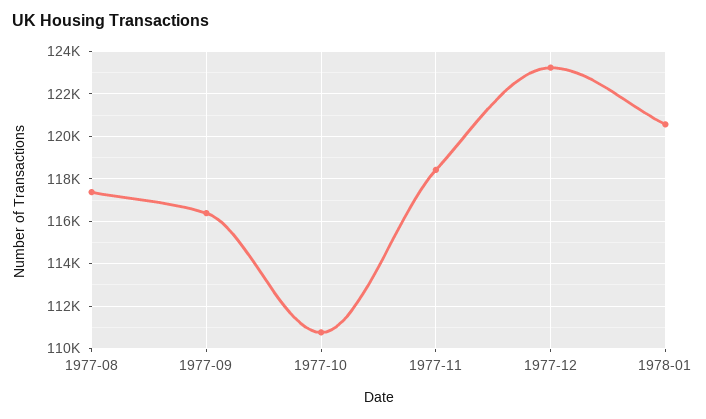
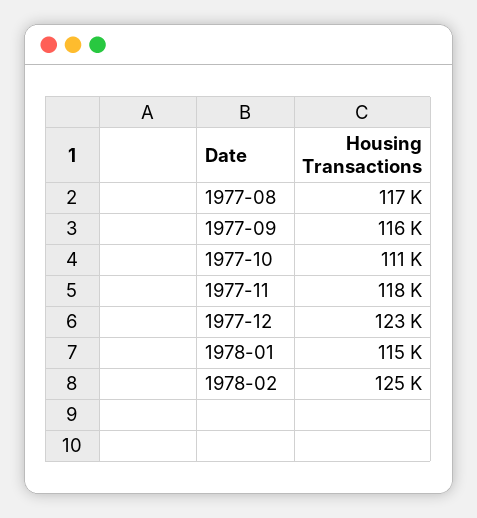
1978-01: 120500 -> 115000
1978-02: none -> 125000

